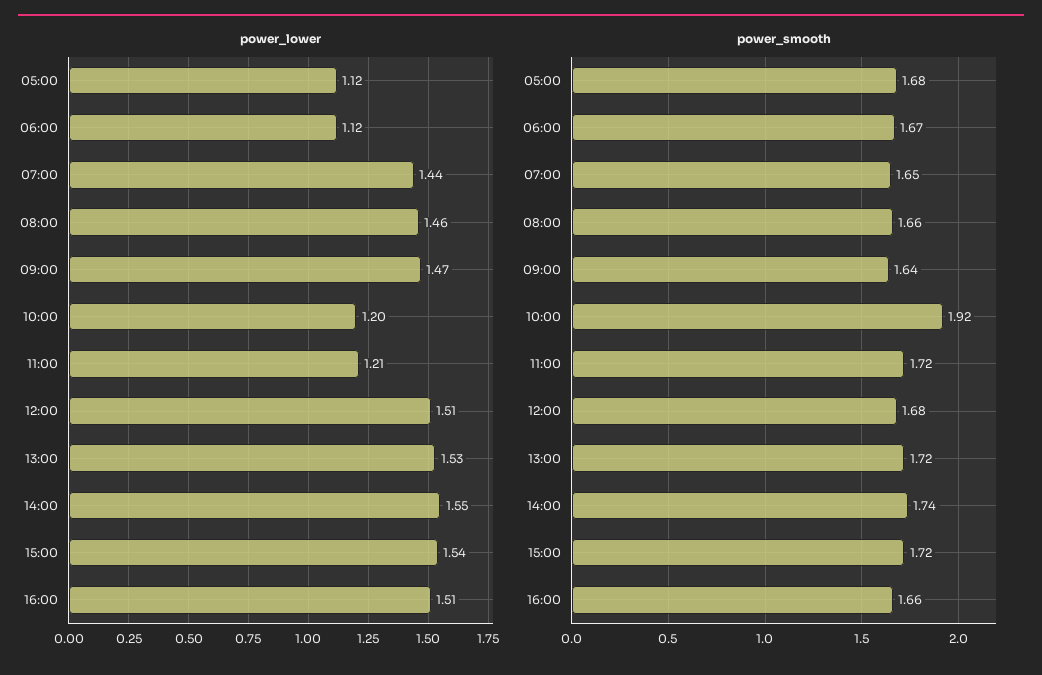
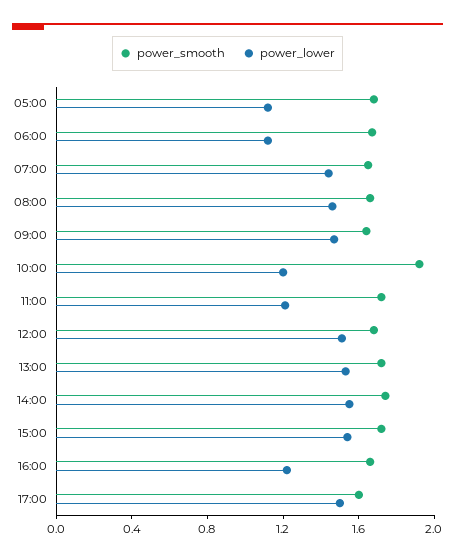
power_lower, 16:00: 1.51 -> 1.2
power_smooth, 17:00: none -> 1.6
power_lower, 17:00: none -> 1.5

